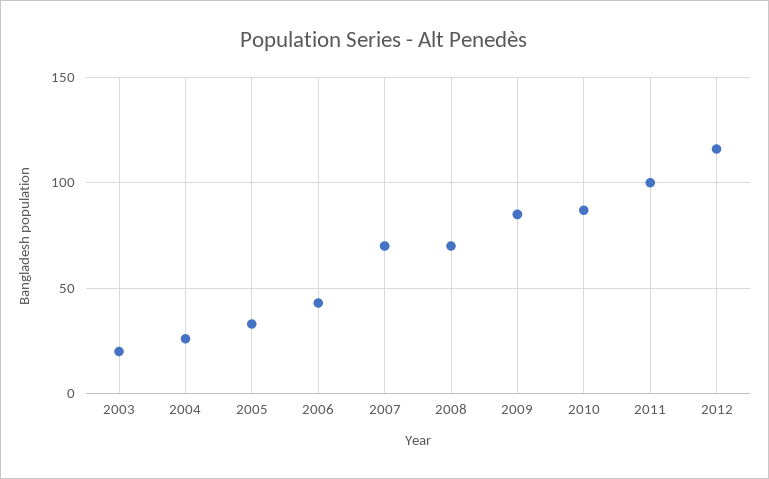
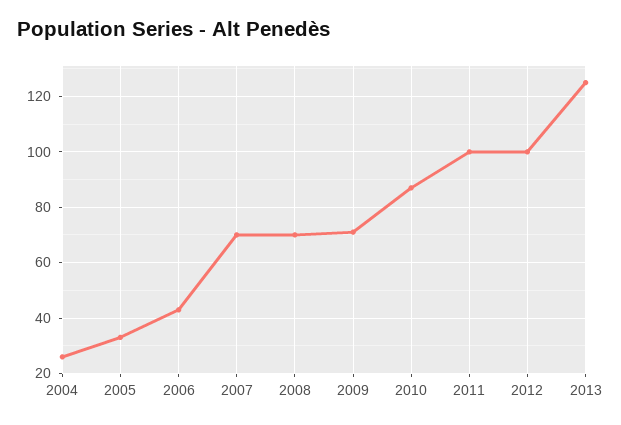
2003: 20 -> none
2009: 85 -> 70
2012: 115 -> 100
2013: none -> 125

